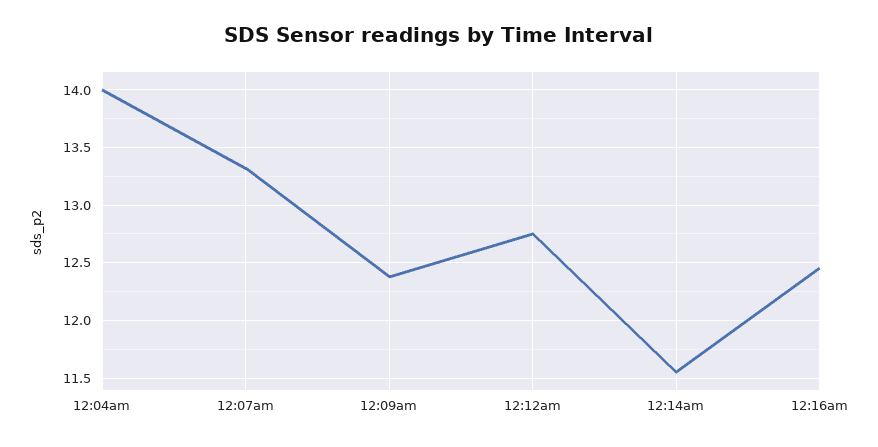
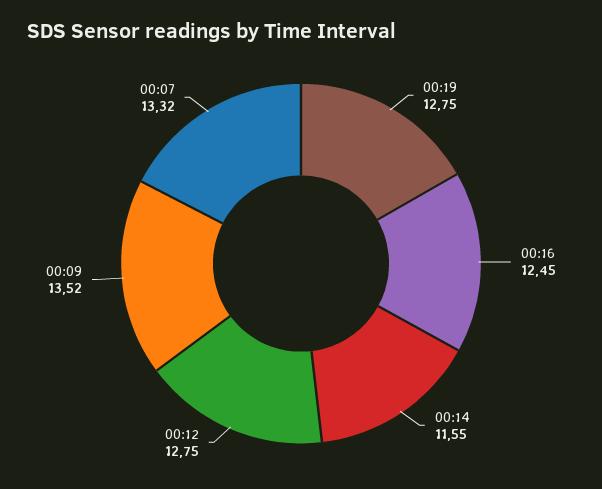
12:04am: 14 -> none
12:09am: 12.4 -> 13.52
00:19: none -> 12.75

